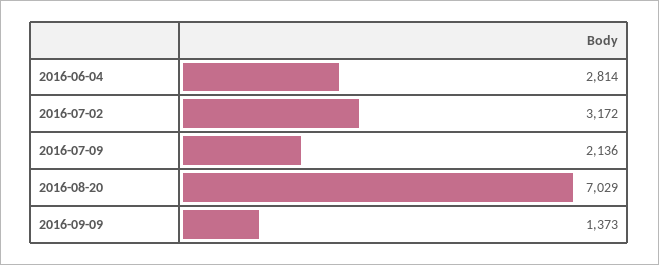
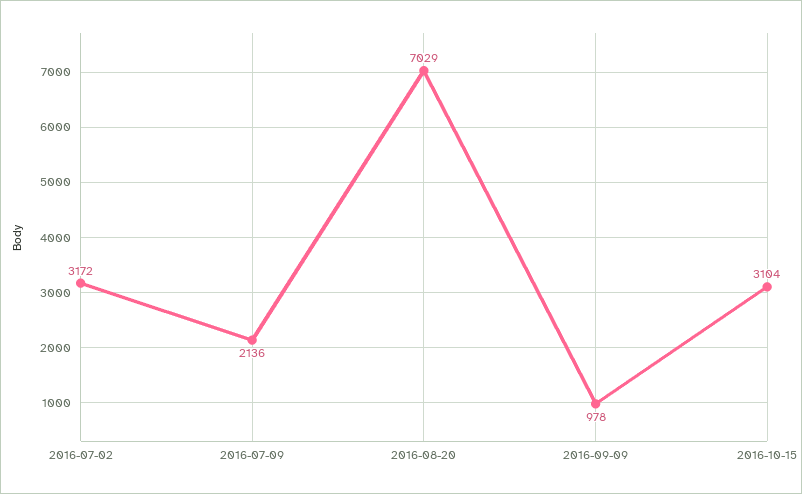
2016-06-04: 2814 -> none
2016-09-09: 1373 -> 978
2016-10-15: none -> 3104

